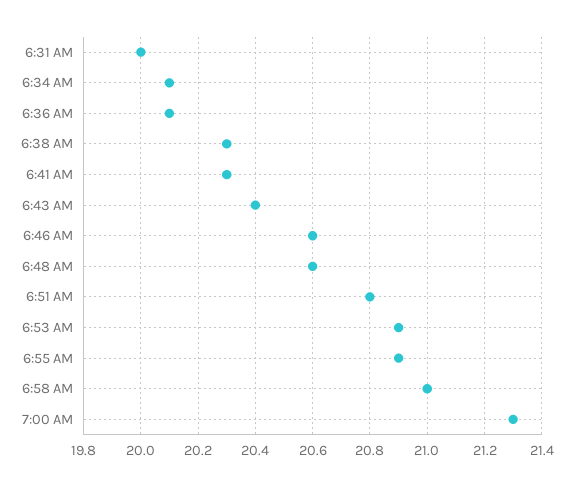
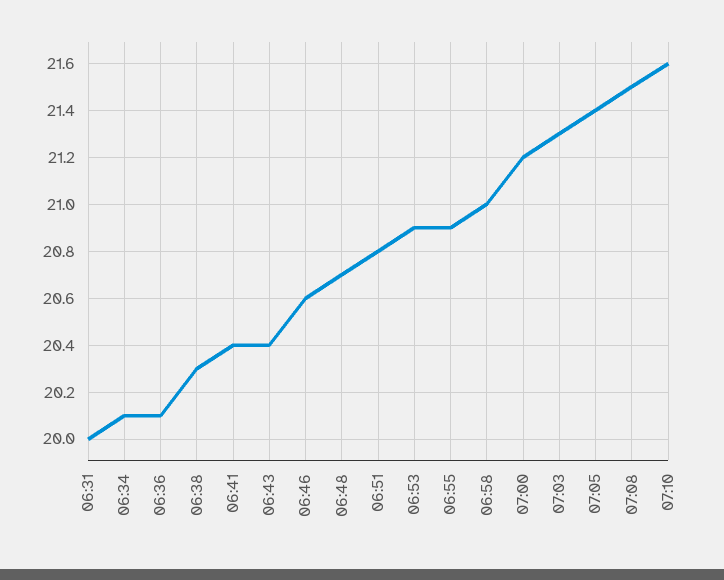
6:41 AM: 20.3 -> 20.4
6:48 AM: 20.6 -> 20.7
7:00 AM: 21.3 -> 21.2
07:03: none -> 21.3
07:05: none -> 21.4
07:08: none -> 21.5
07:10: none -> 21.6

